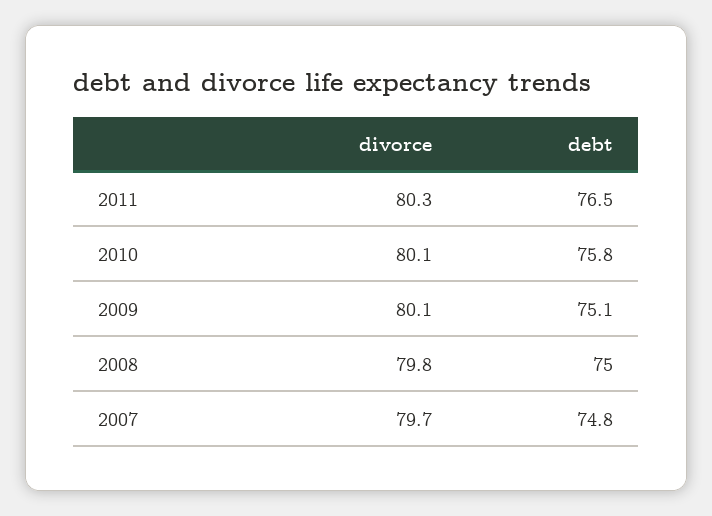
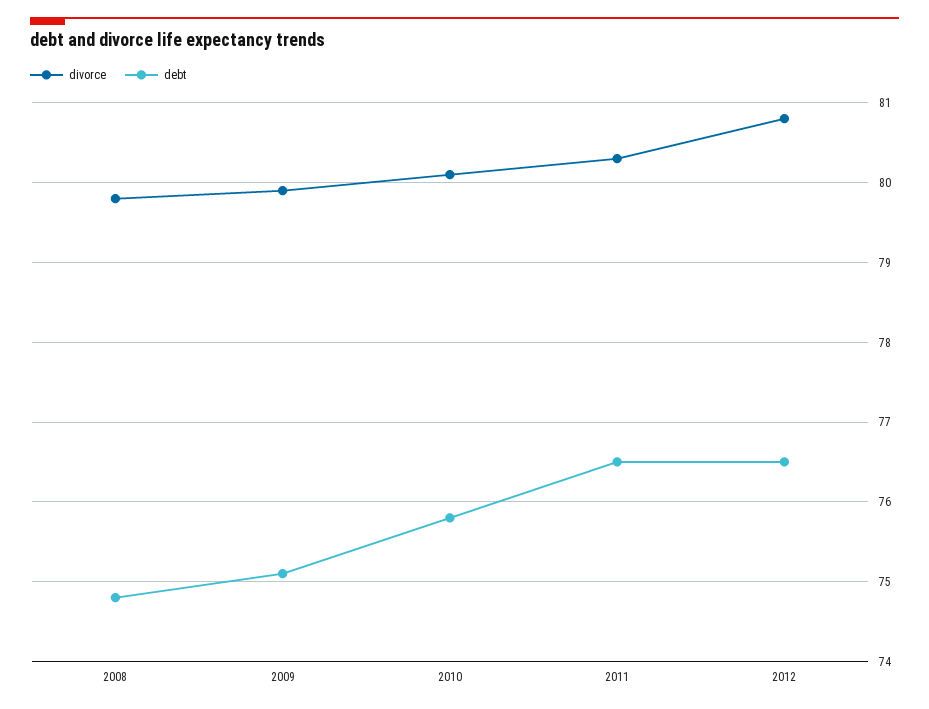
divorce, 2009: 80.1 -> 79.9
debt, 2008: 75 -> 74.8
divorce, 2007: 79.7 -> none
debt, 2007: 74.8 -> none
divorce, 2012: none -> 80.8
debt, 2012: none -> 76.5

